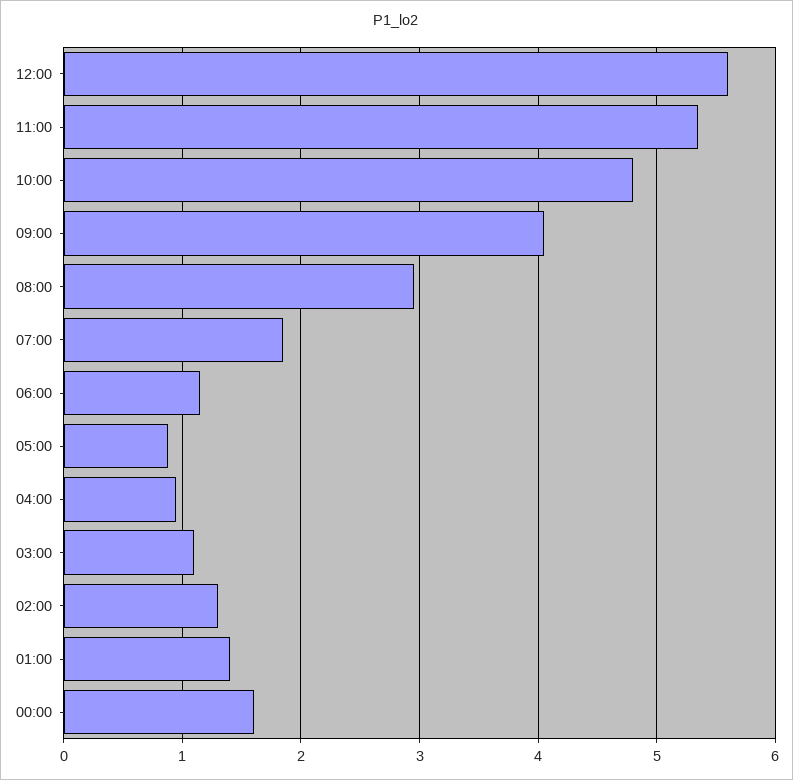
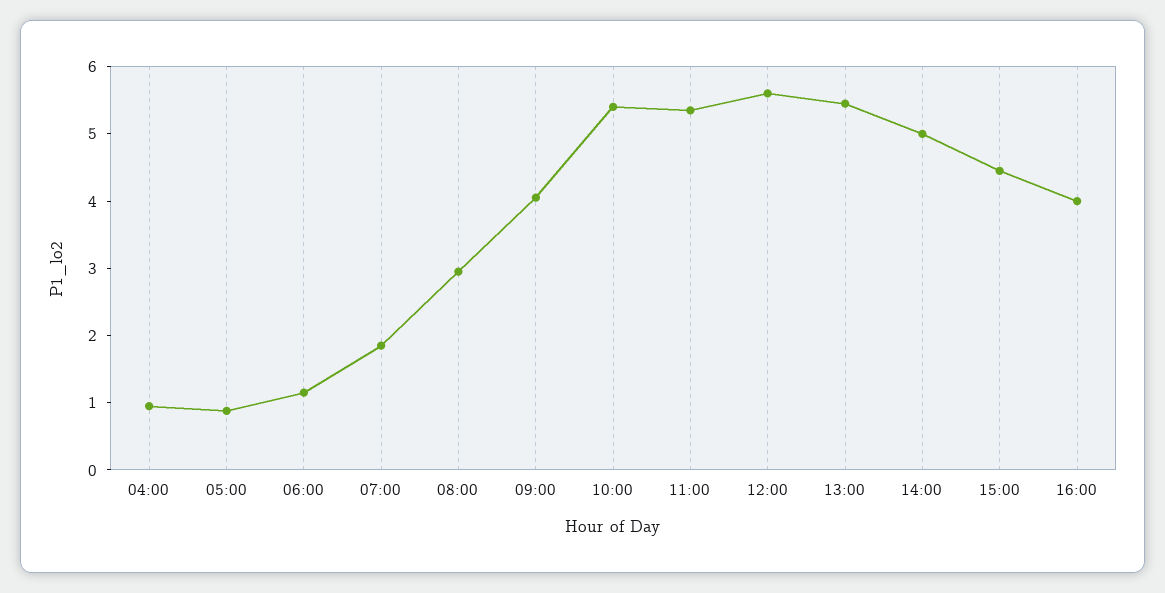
10:00: 4.8 -> 5.4
03:00: 1.1 -> none
02:00: 1.3 -> none
01:00: 1.4 -> none
00:00: 1.6 -> none
13:00: none -> 5.4
14:00: none -> 5
15:00: none -> 4.4
16:00: none -> 4

